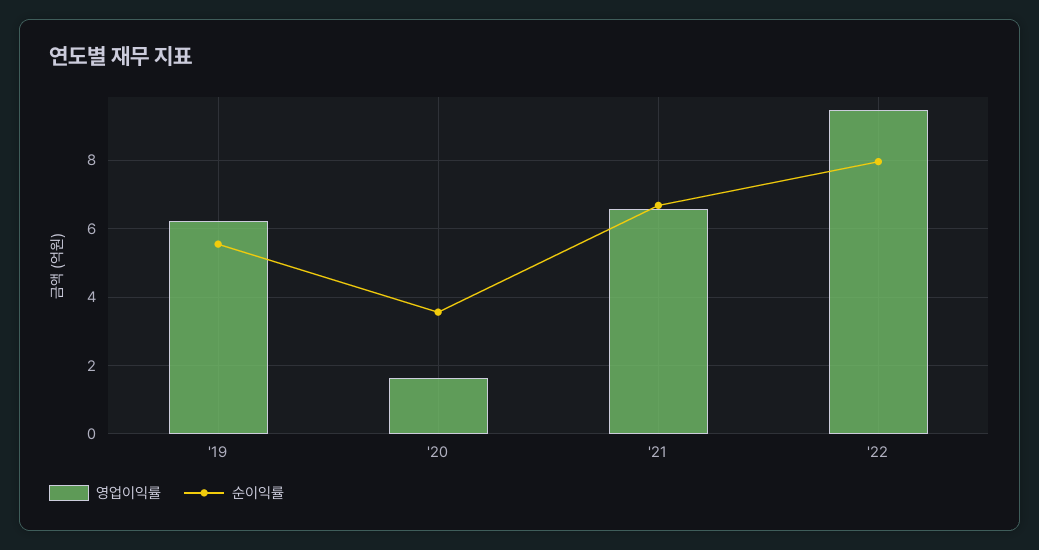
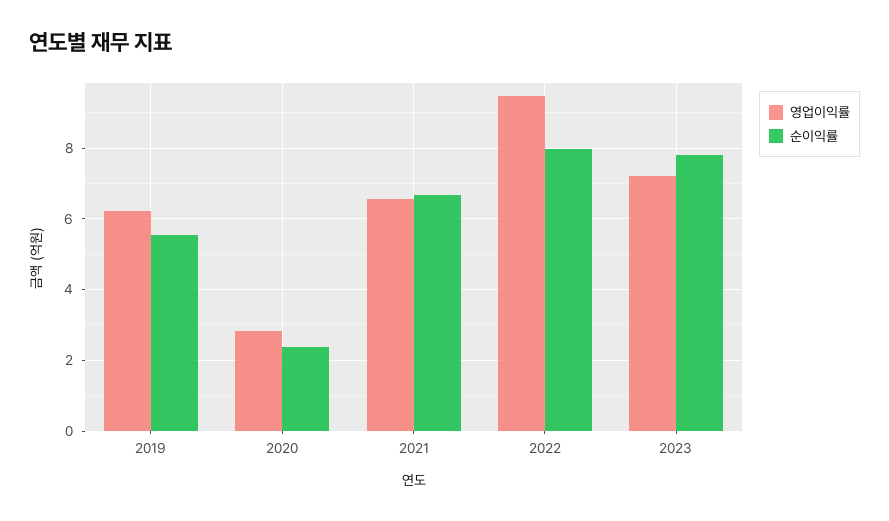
영업이익률, '20: 1.6 -> 2.8
순이익률, '20: 3.6 -> 2.4
영업이익률, 2023: none -> 7.2
순이익률, 2023: none -> 7.8

